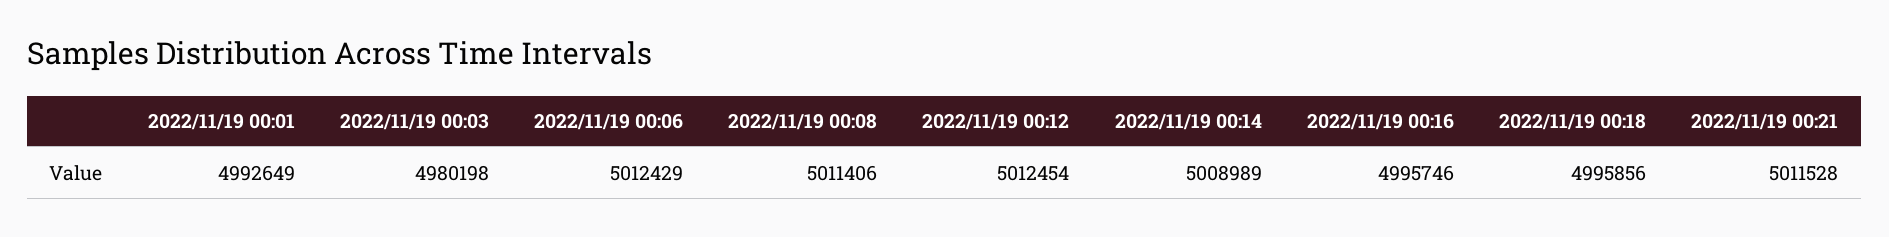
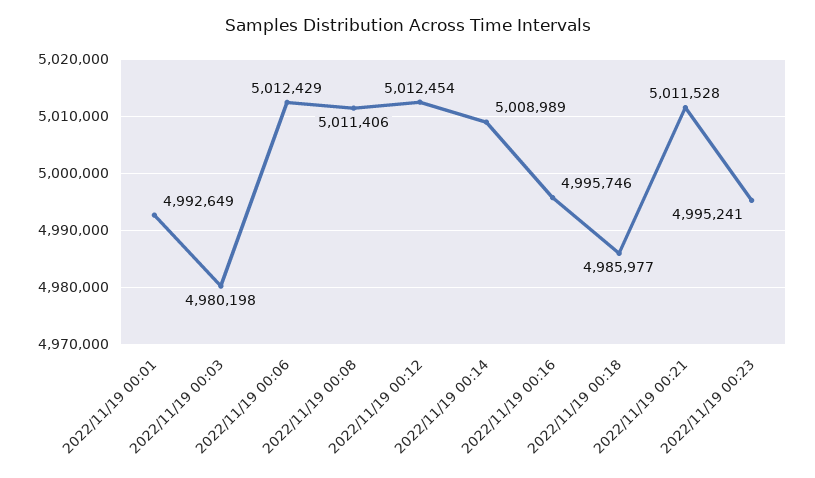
2022/11/19 00:18: 4995856 -> 4985977
2022/11/19 00:23: none -> 4995241

